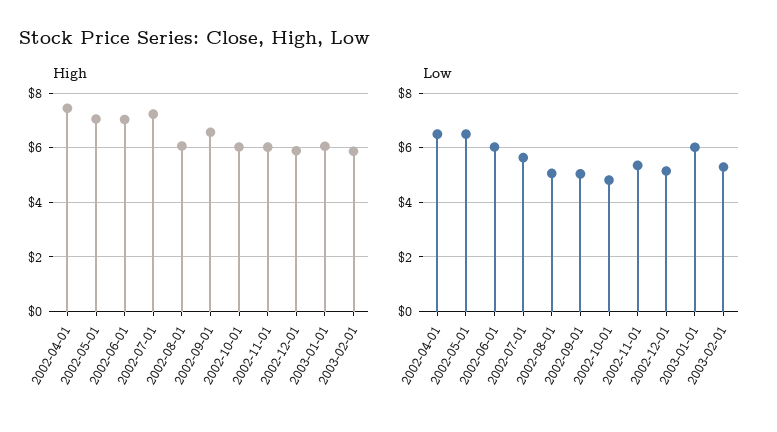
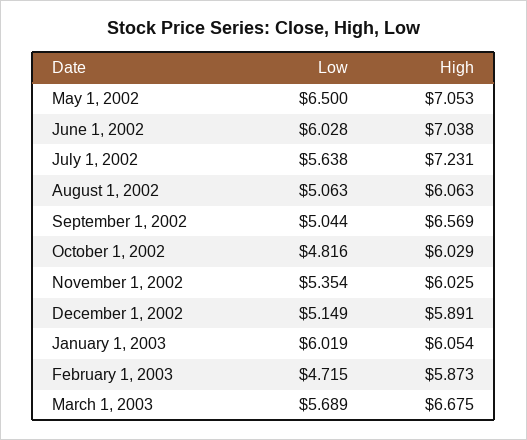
High, 2002-04-01: 7.5 -> none
Low, 2002-04-01: 6.5 -> none
Low, 2003-02-01: 5.25 -> 4.715
Low, March 1, 2003: none -> 5.689
High, March 1, 2003: none -> 6.675

